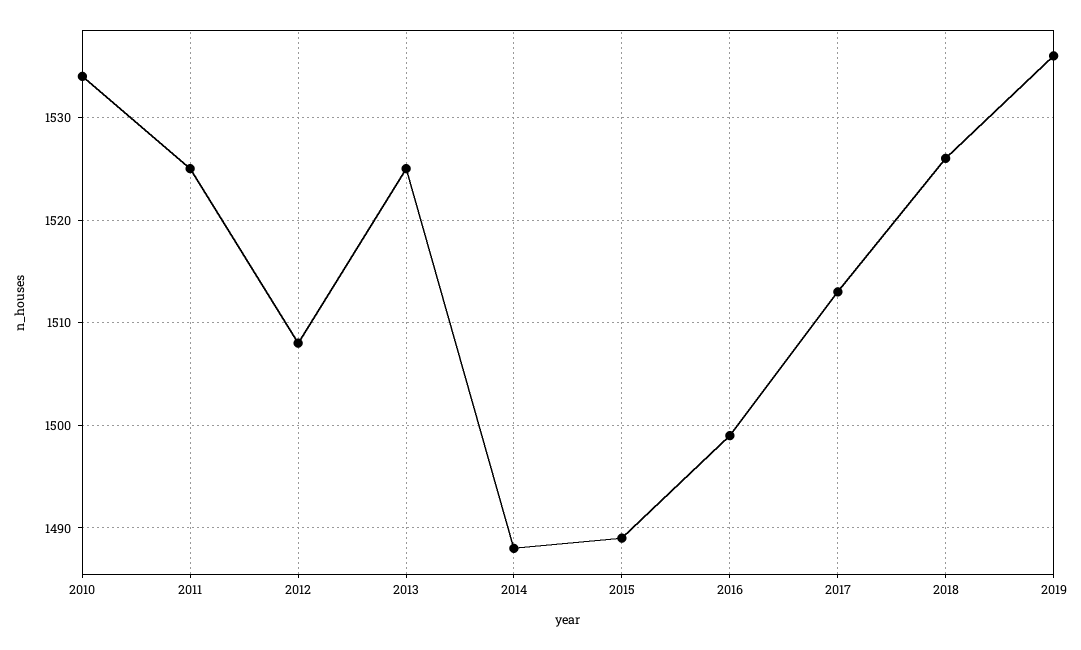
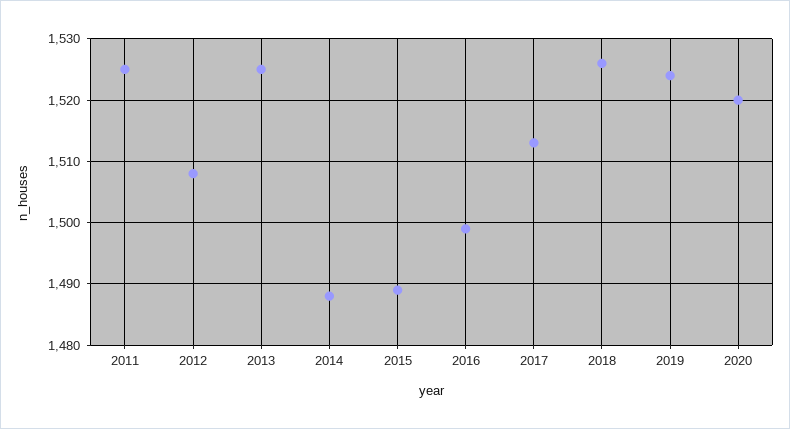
2010: 1534 -> none
2019: 1536 -> 1524
2020: none -> 1520

